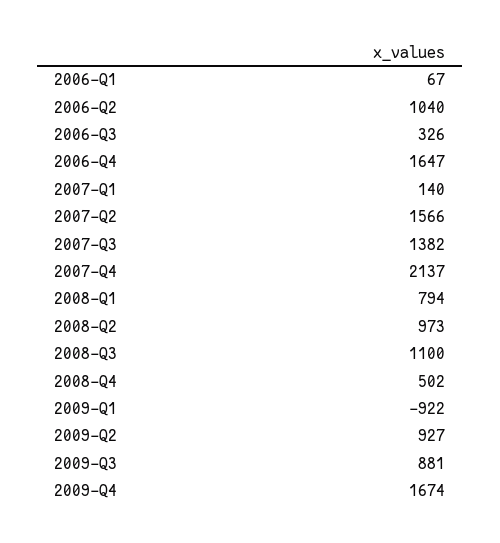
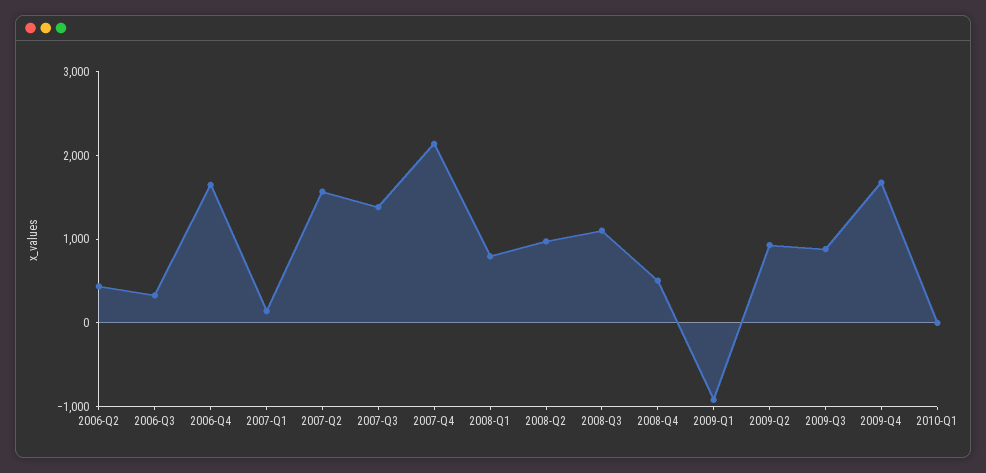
2006-Q1: 67 -> none
2006-Q2: 1040 -> 400
2010-Q1: none -> 0

